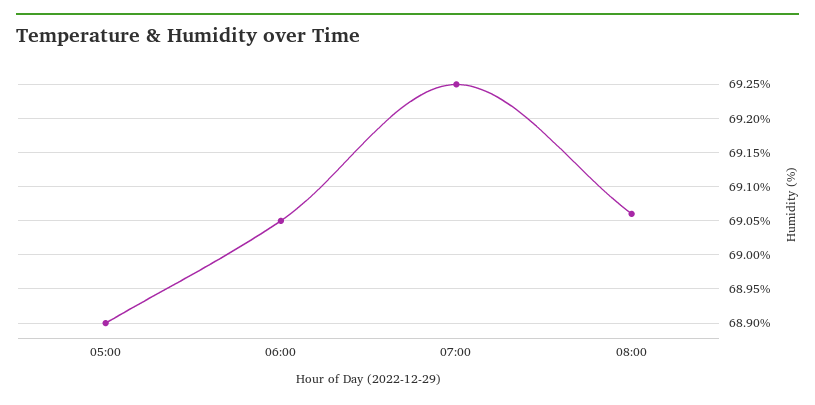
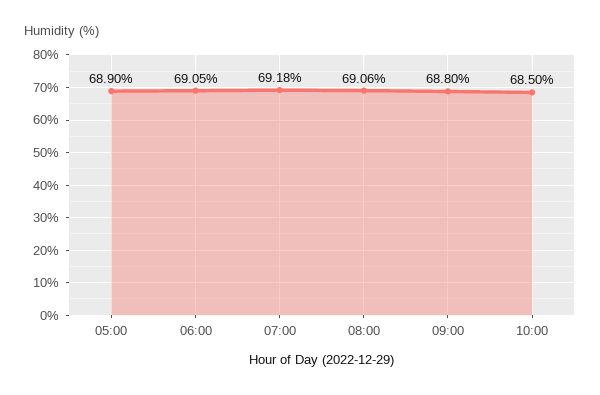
07:00: 69.25 -> 69.18
09:00: none -> 68.8
10:00: none -> 68.5

